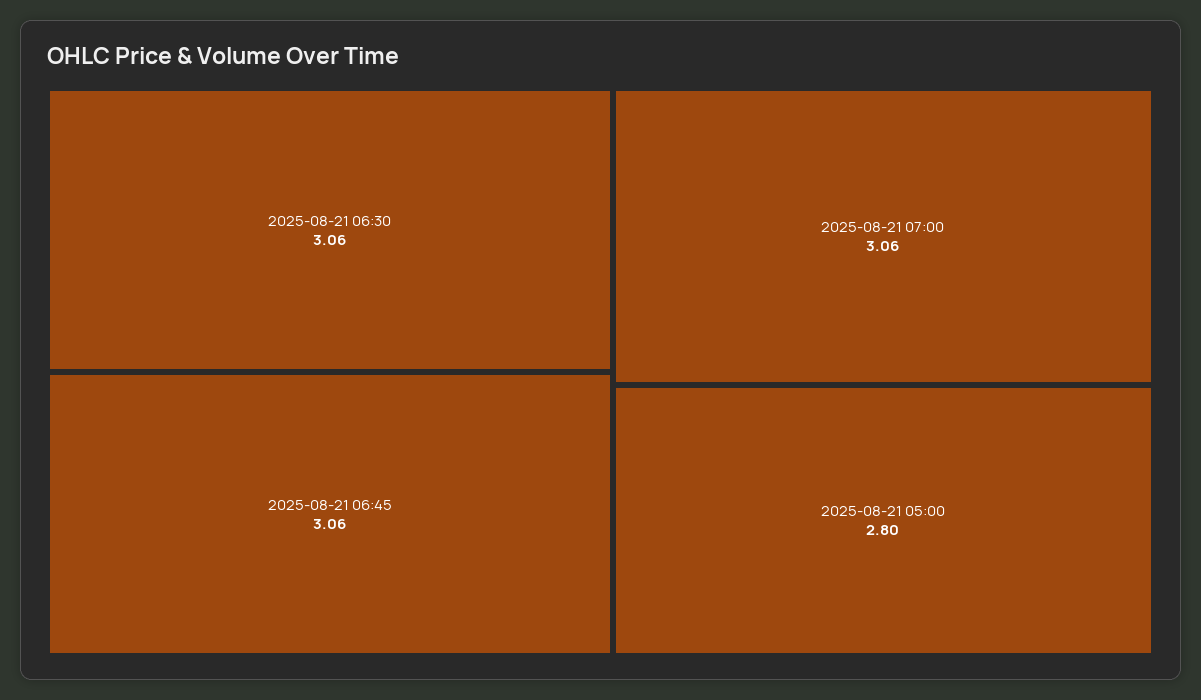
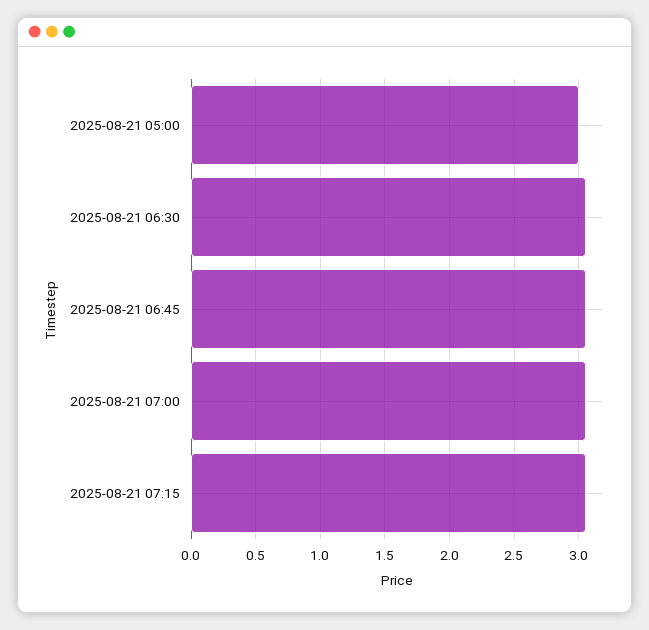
2025-08-21 05:00: 2.8 -> 3
2025-08-21 07:15: none -> 3.05

